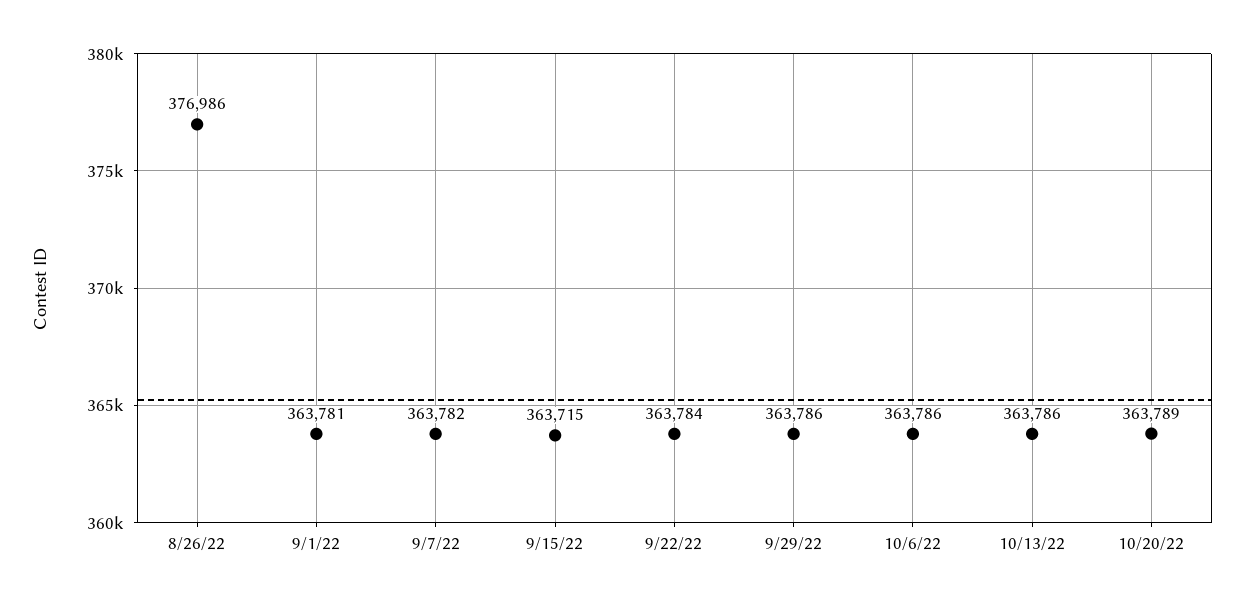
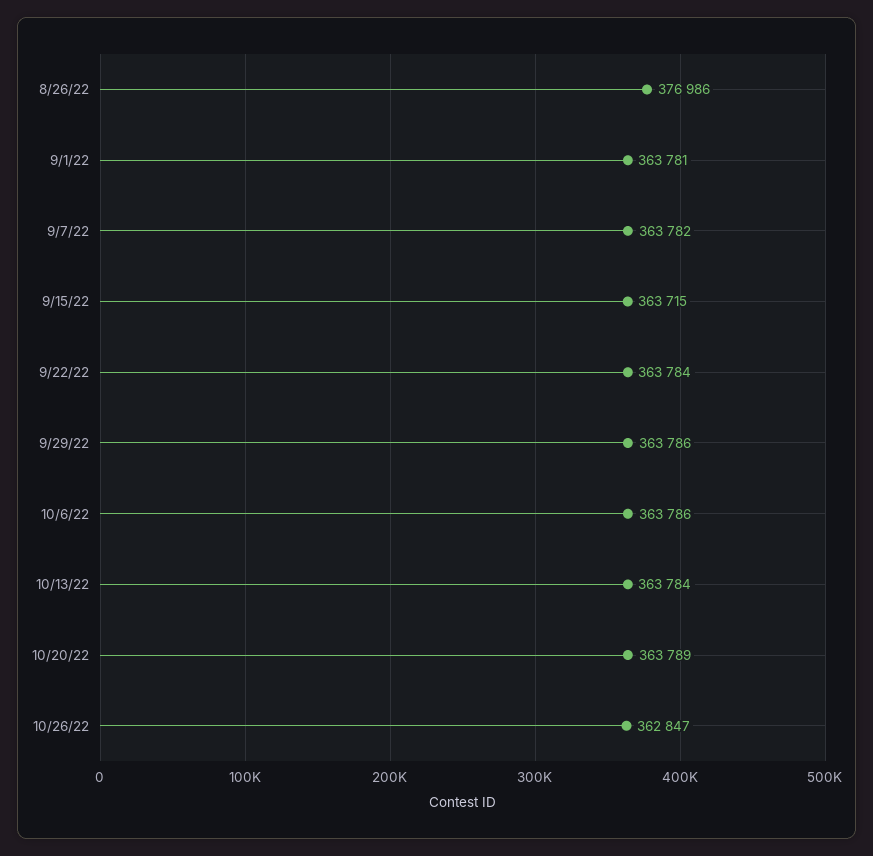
10/13/22: 363786 -> 363784
10/26/22: none -> 362847

